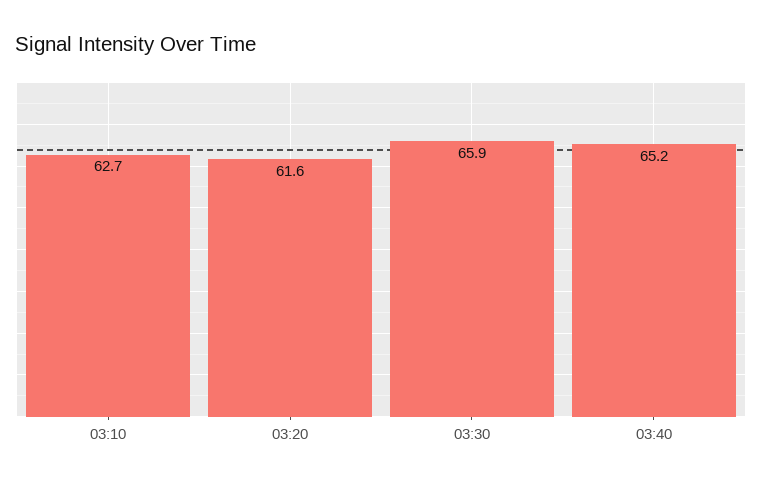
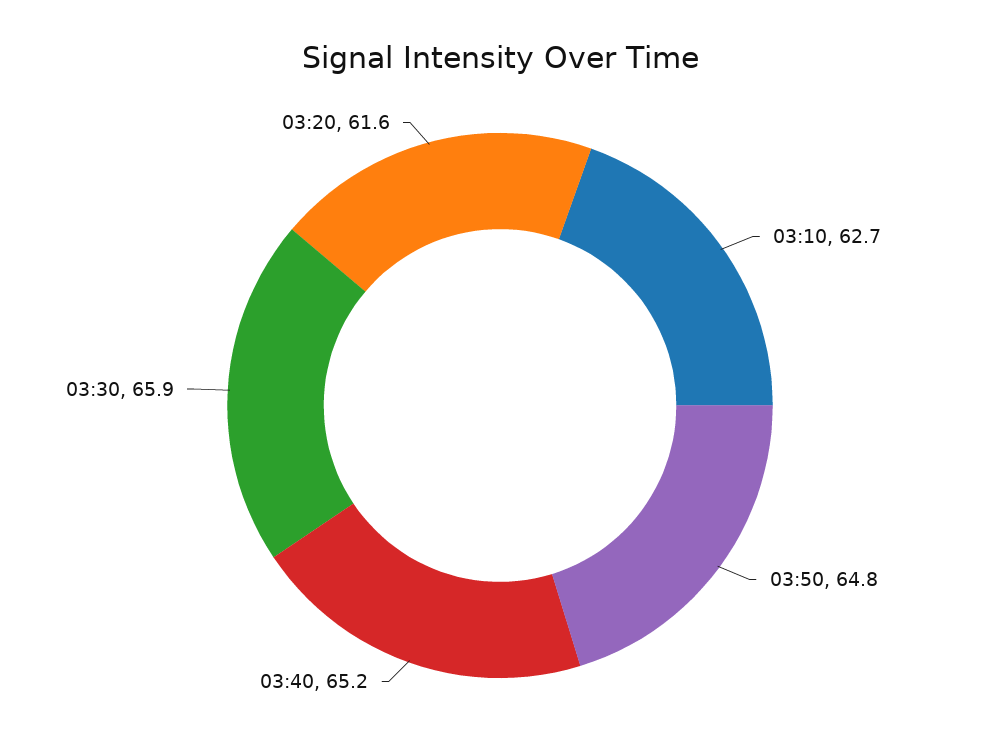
03:50: none -> 64.8

